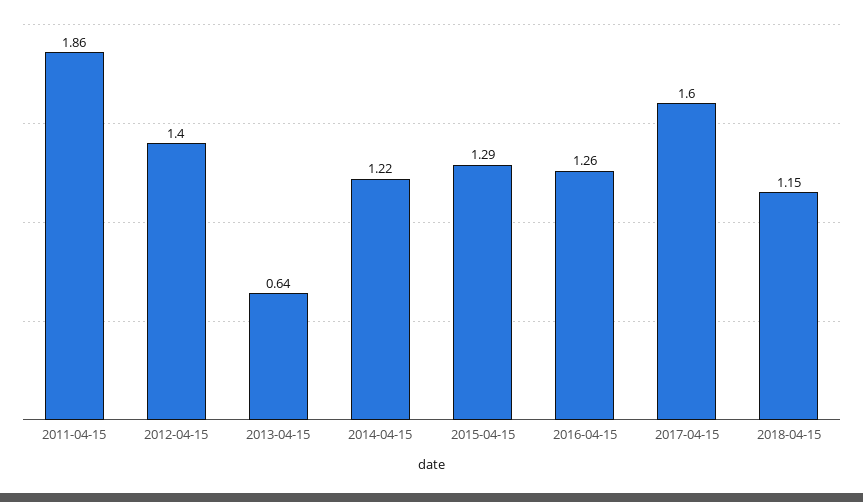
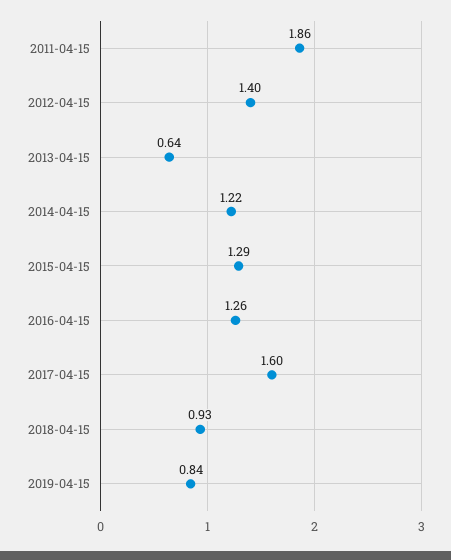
2018-04-15: 1.15 -> 0.93
2019-04-15: none -> 0.84

